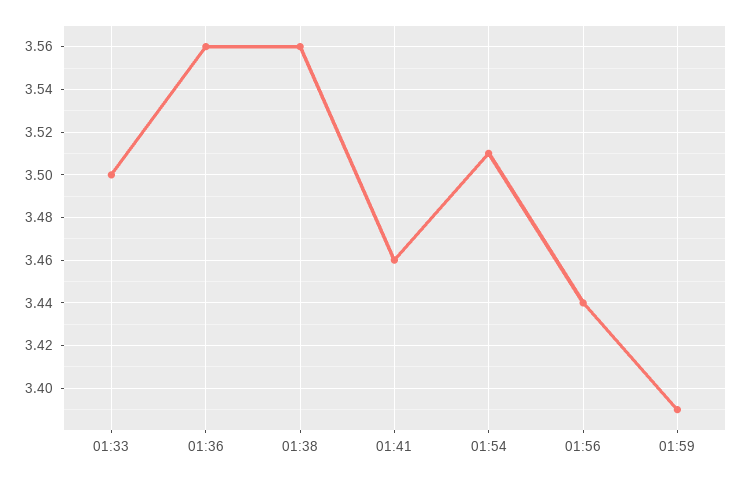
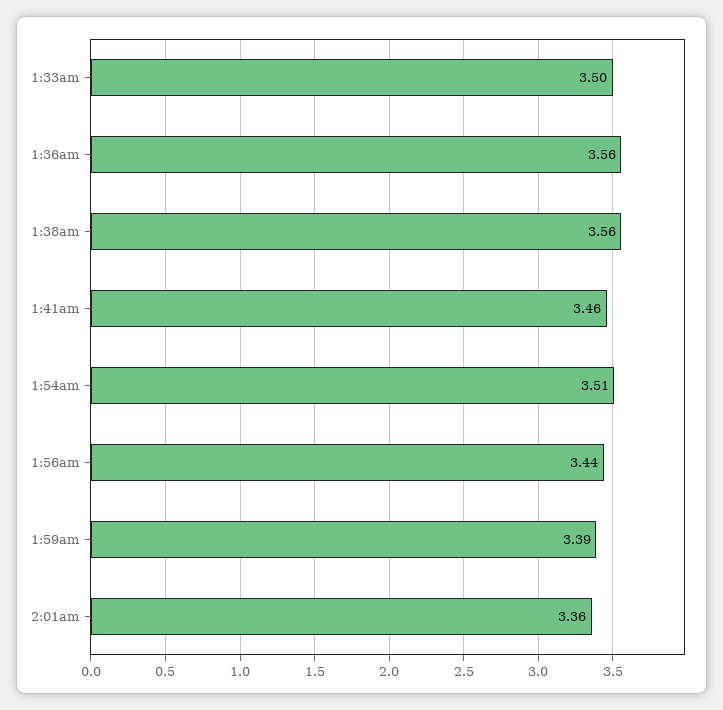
2:01am: none -> 3.36

